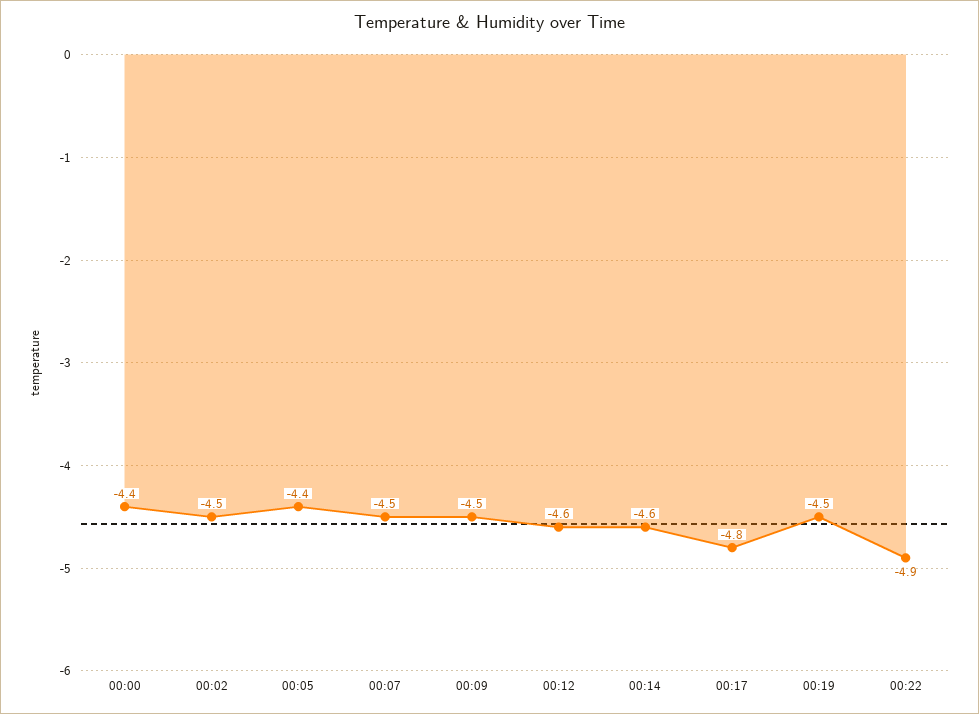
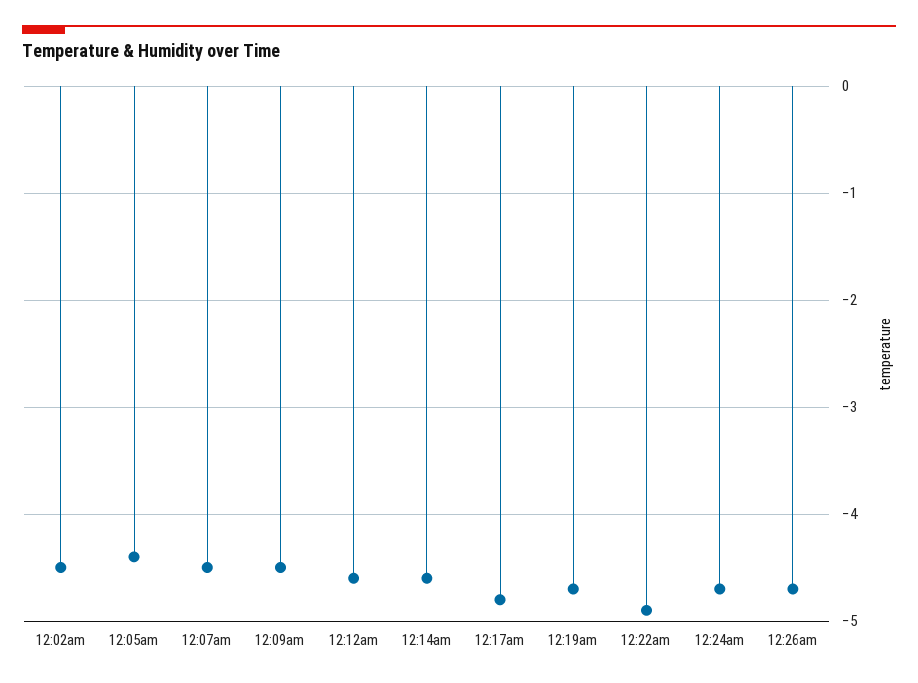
00:00: -4.4 -> none
00:19: -4.5 -> -4.7
12:24am: none -> -4.7
12:26am: none -> -4.7

